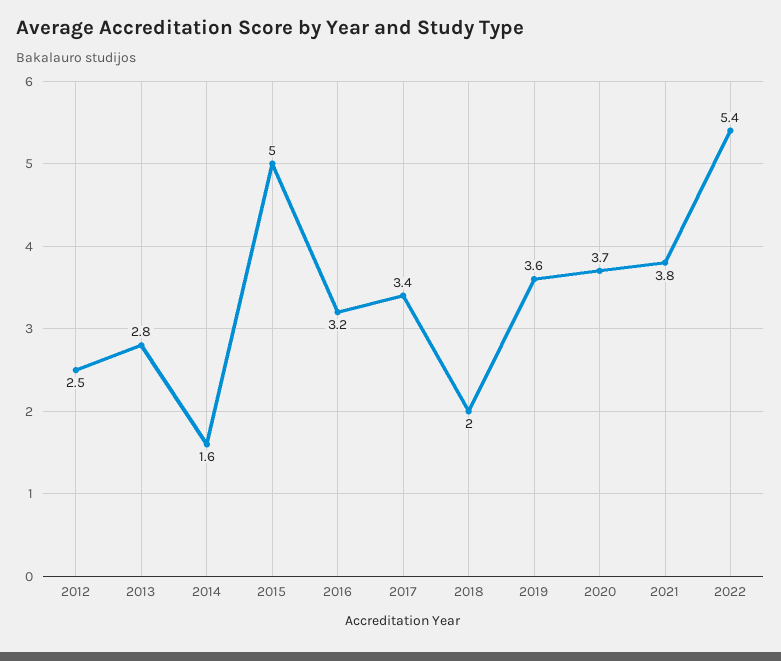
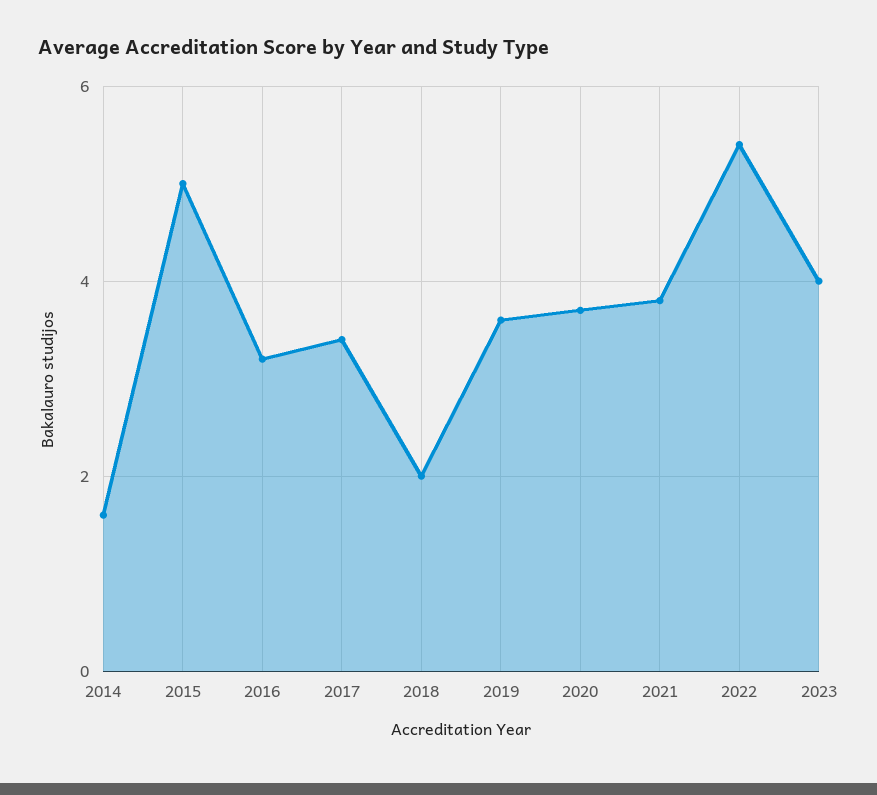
2012: 2.5 -> none
2013: 2.8 -> none
2023: none -> 4

